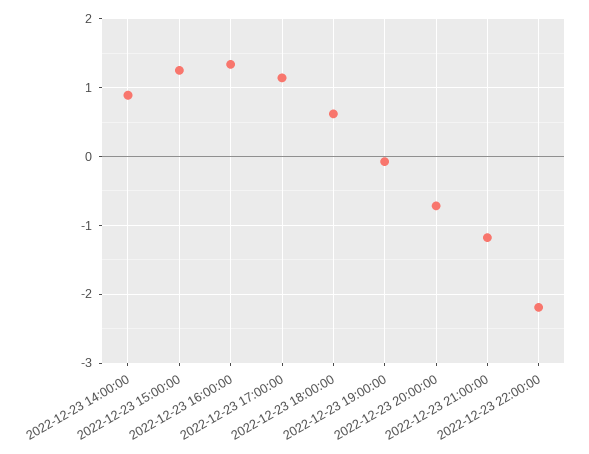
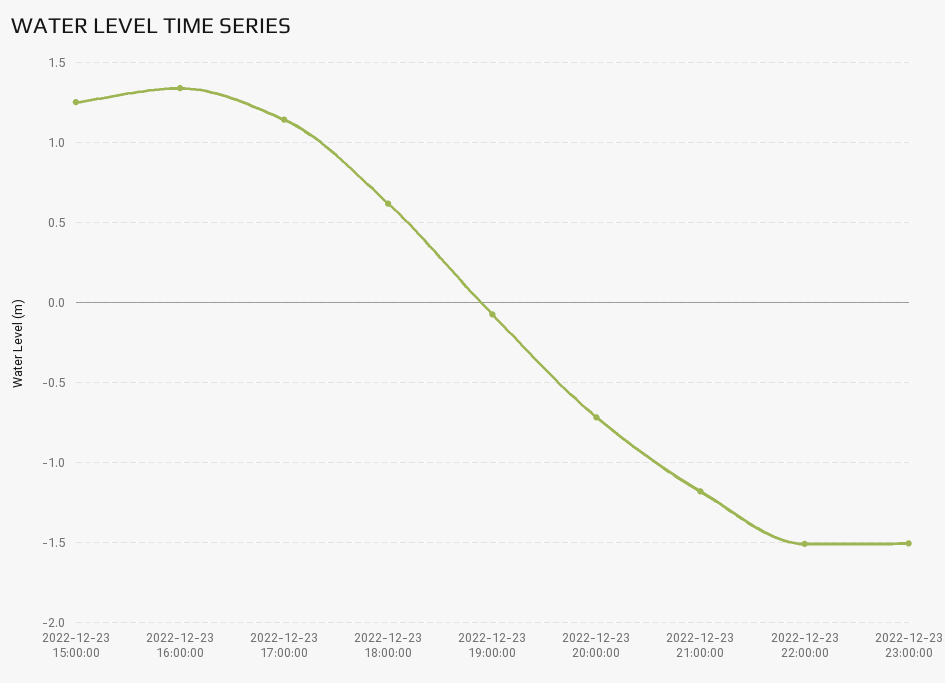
2022-12-23 14:00:00: 0.9 -> none
2022-12-23 22:00:00: -2.2 -> -1.5
2022-12-23 23:00:00: none -> -1.5

